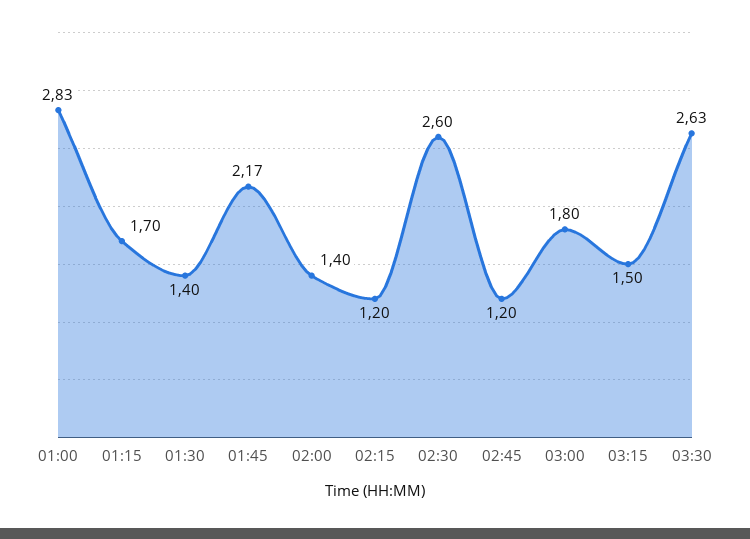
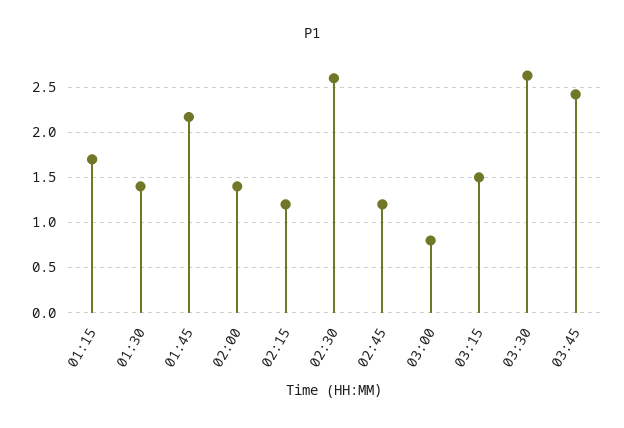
01:00: 2.83 -> none
03:00: 1.8 -> 0.8
03:45: none -> 2.4

